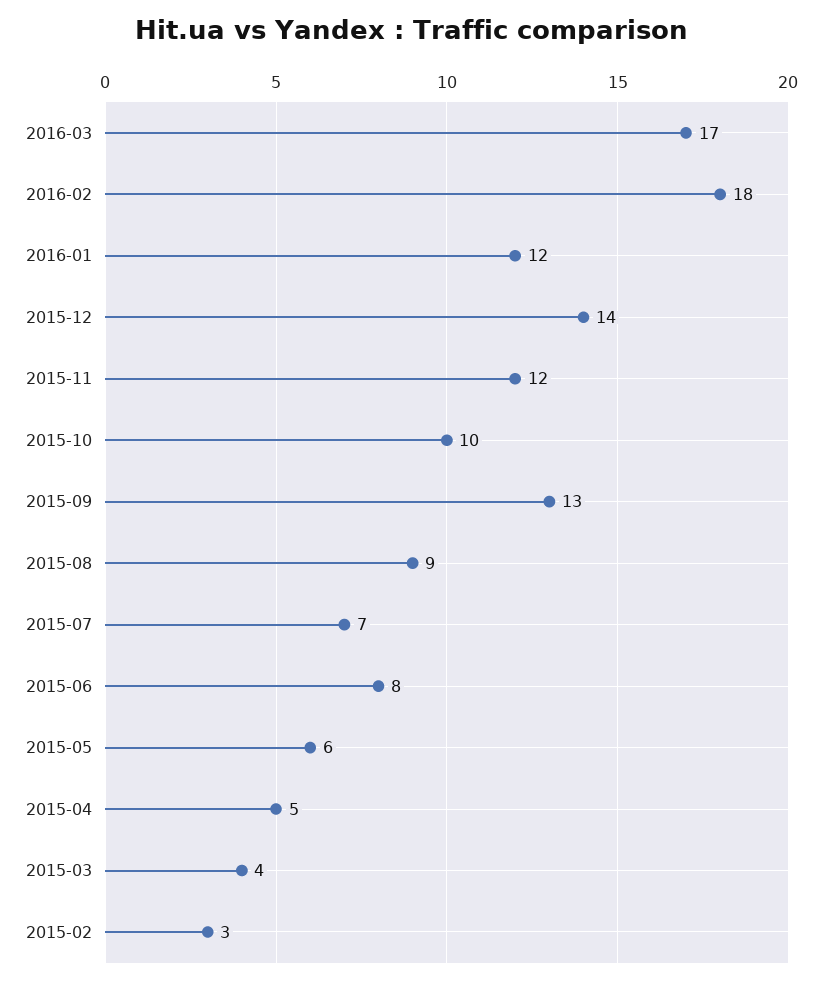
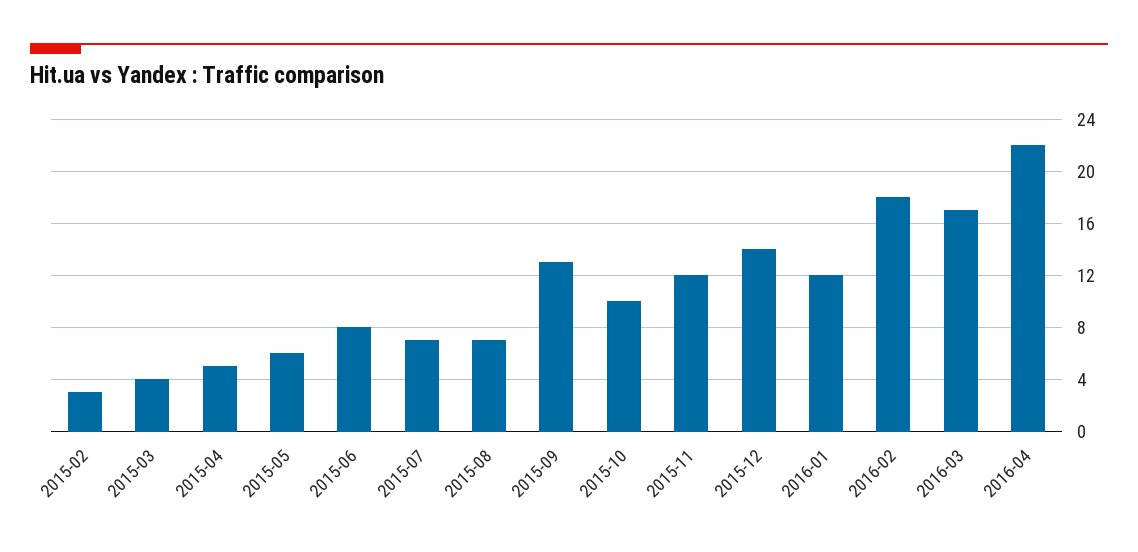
2015-08: 9 -> 7
2016-04: none -> 22

